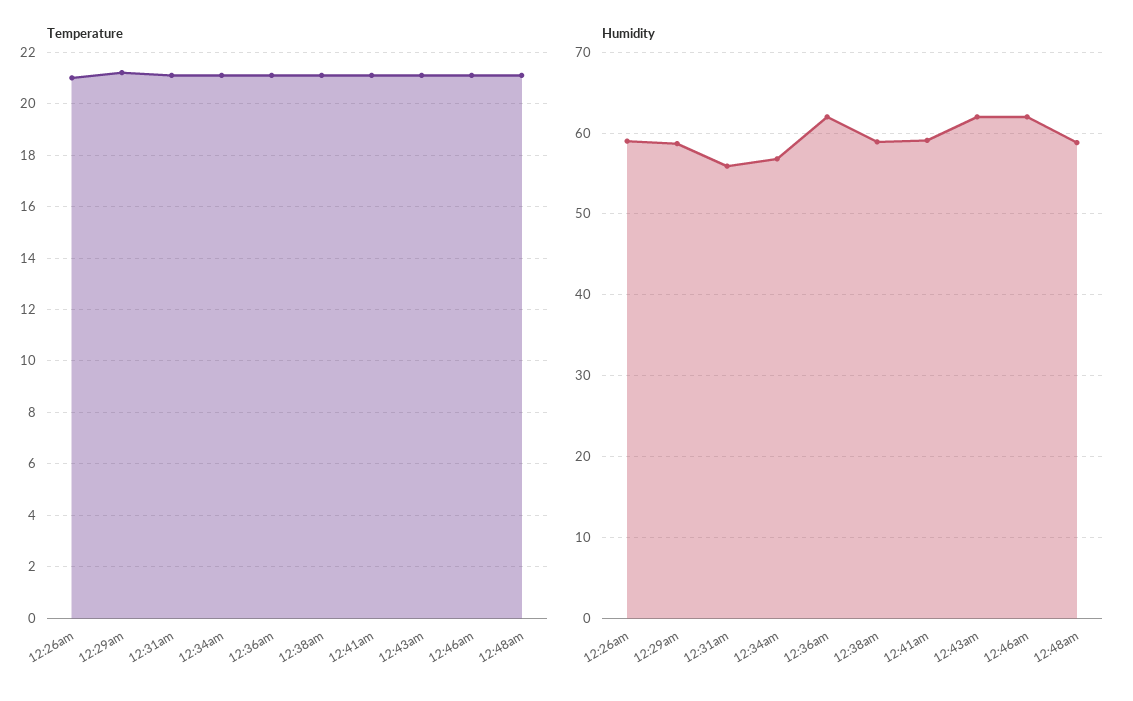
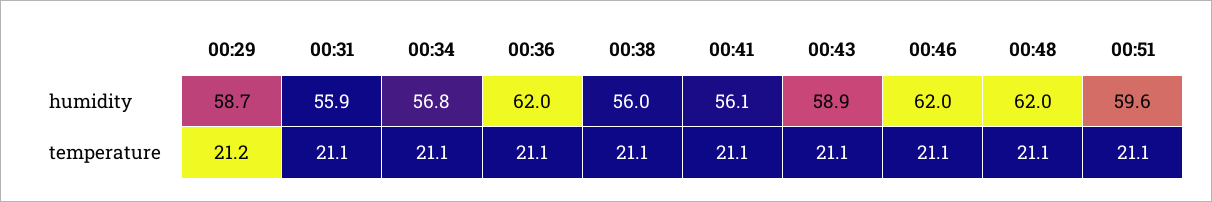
Temperature, 12:26am: 21 -> none
Humidity, 12:26am: 59 -> none
Humidity, 12:38am: 59 -> 56
Humidity, 12:41am: 59 -> 56.1
Humidity, 12:43am: 62 -> 58.9
Humidity, 12:48am: 59 -> 62
Humidity, 00:51: none -> 59.6
Temperature, 00:51: none -> 21.1

